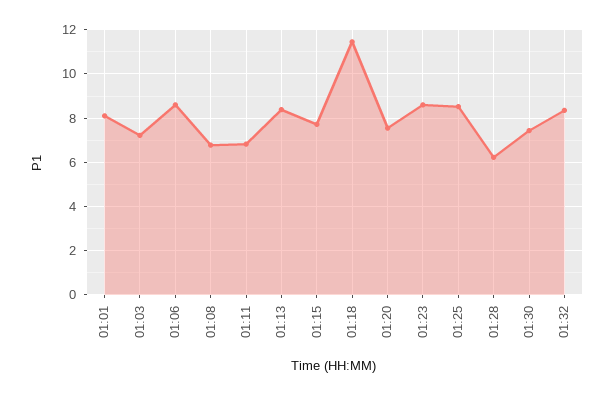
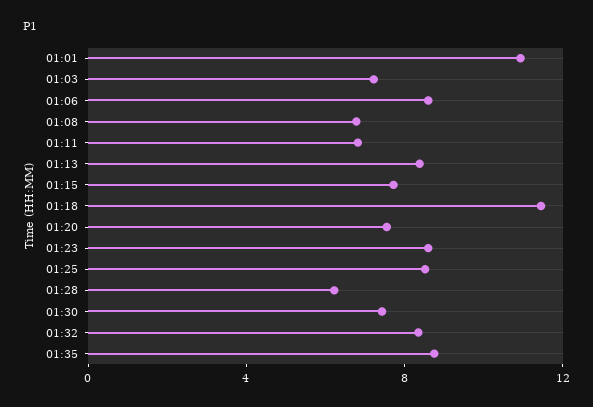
01:01: 8 -> 11
01:35: none -> 9

